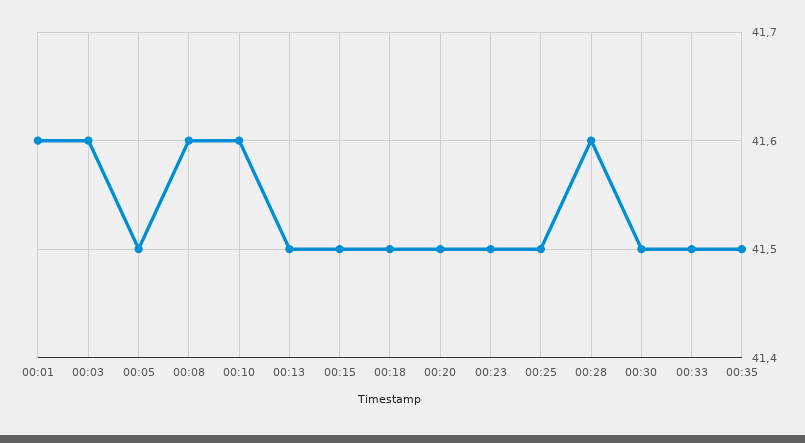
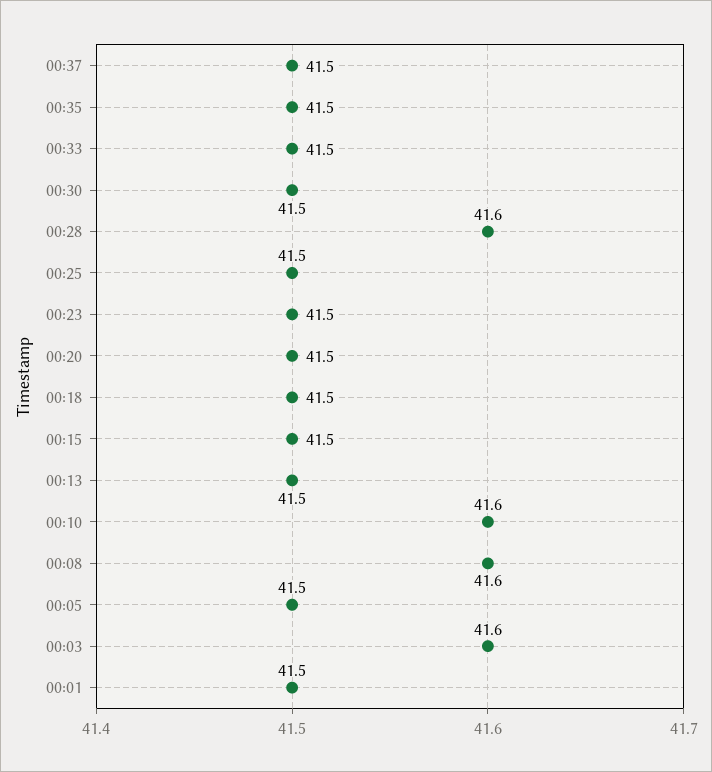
00:01: 41.6 -> 41.5
00:37: none -> 41.5

